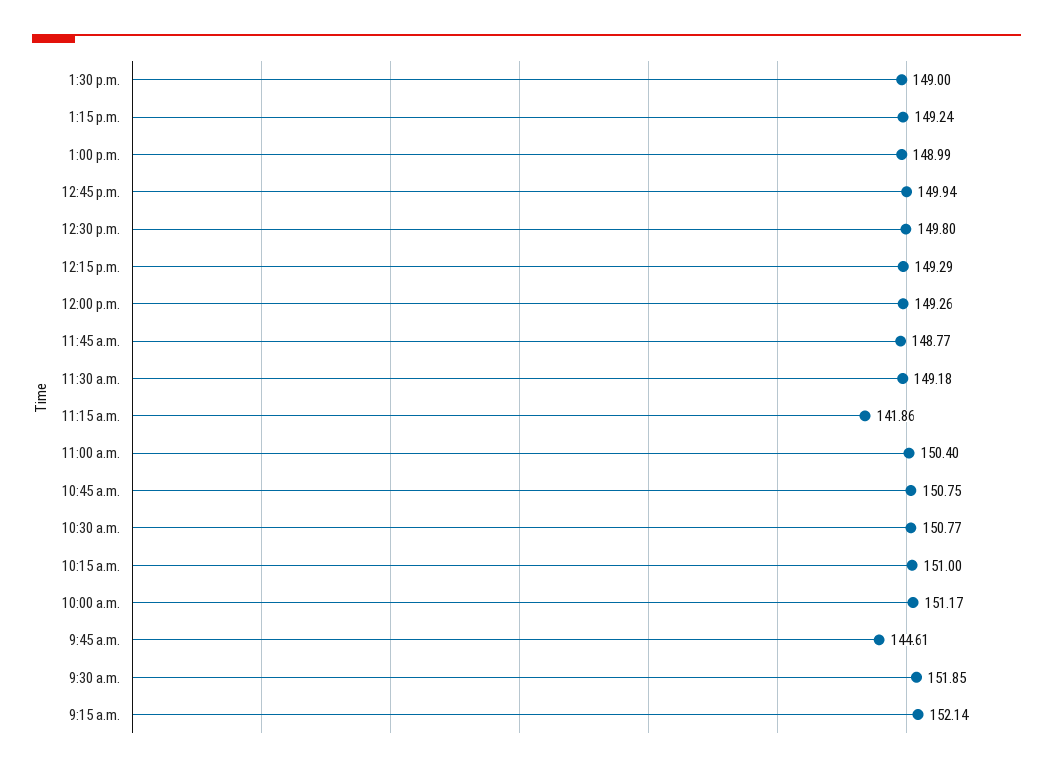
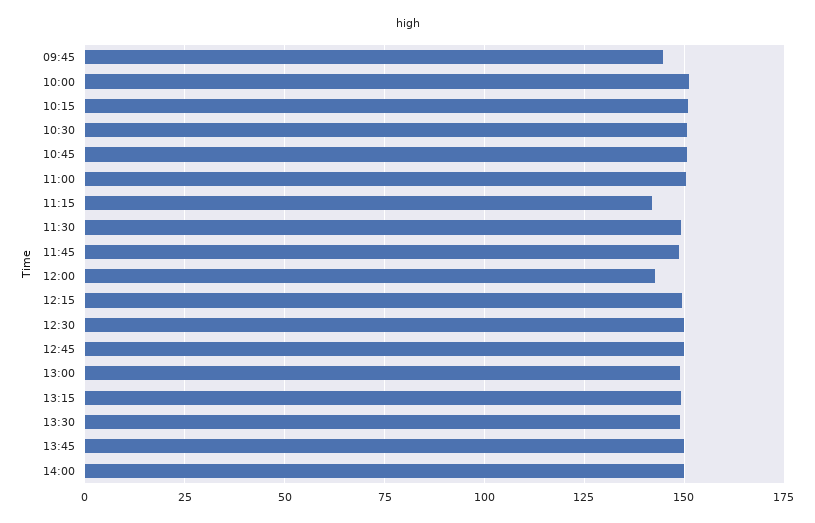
12:00 p.m.: 149.26 -> 142.5
9:30 a.m.: 151.85 -> none
9:15 a.m.: 152.14 -> none
13:45: none -> 150
14:00: none -> 150

